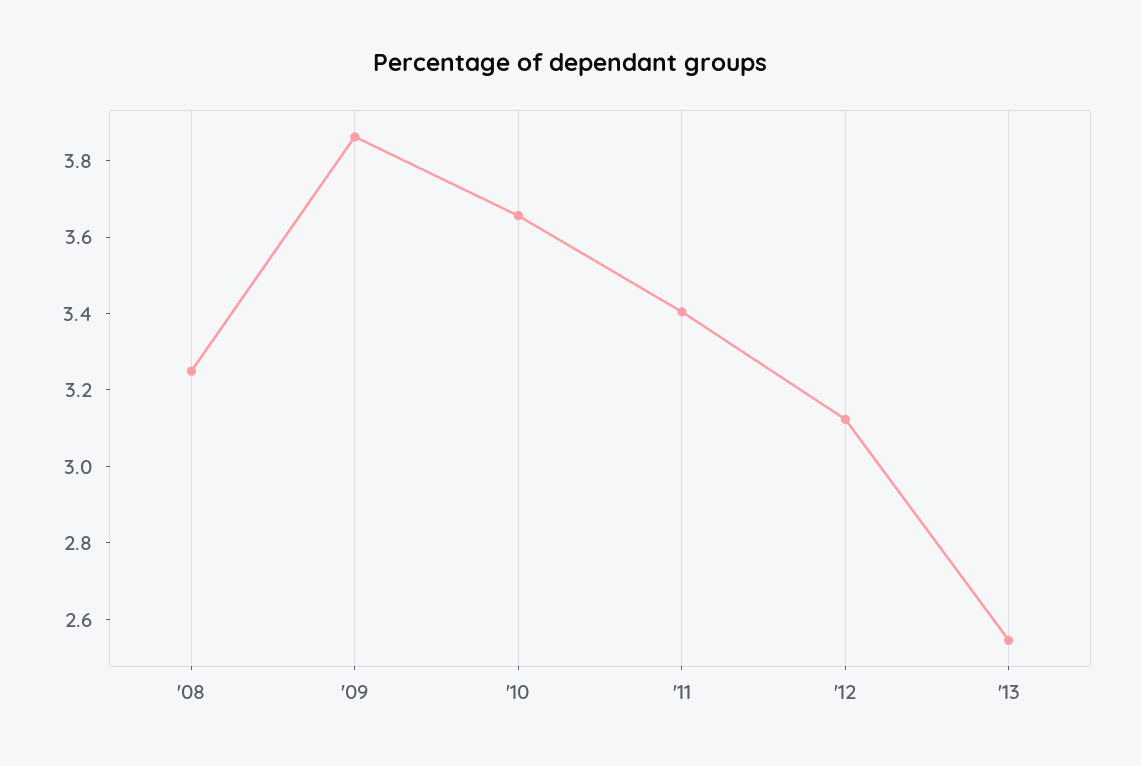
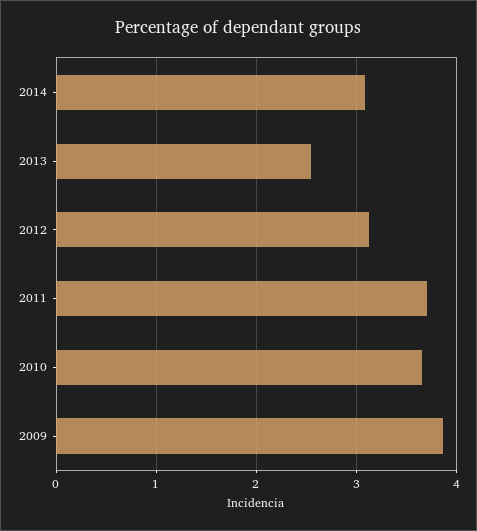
'08: 3.25 -> none
'11: 3.4 -> 3.7
2014: none -> 3.1

